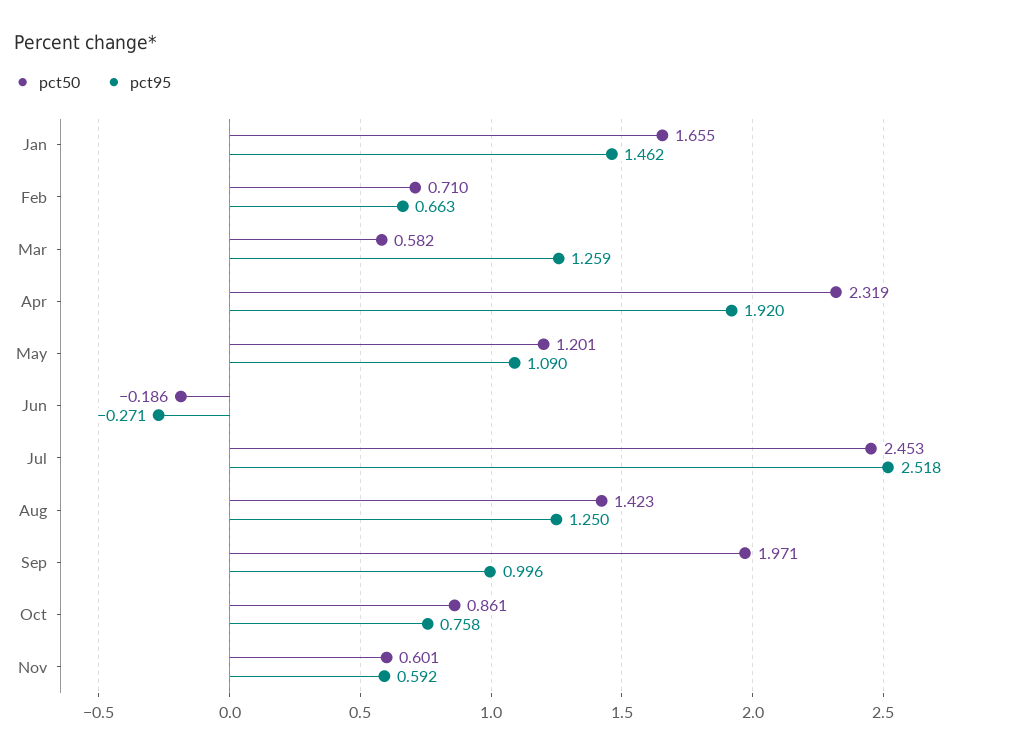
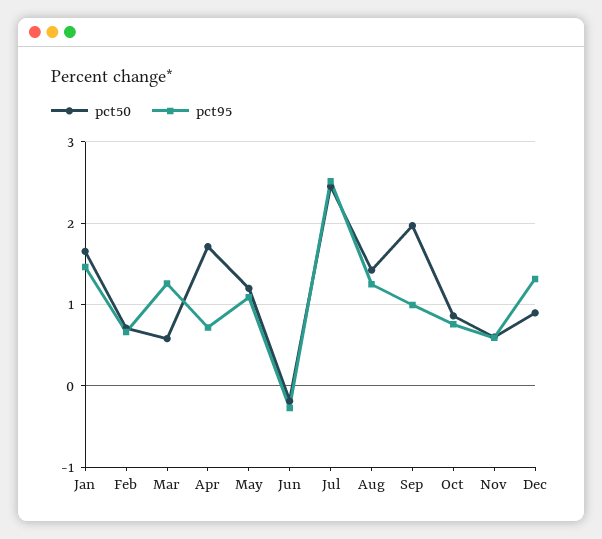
pct50, Apr: 2.319 -> 1.7
pct95, Apr: 1.92 -> 0.7
pct50, Dec: none -> 0.9
pct95, Dec: none -> 1.3

